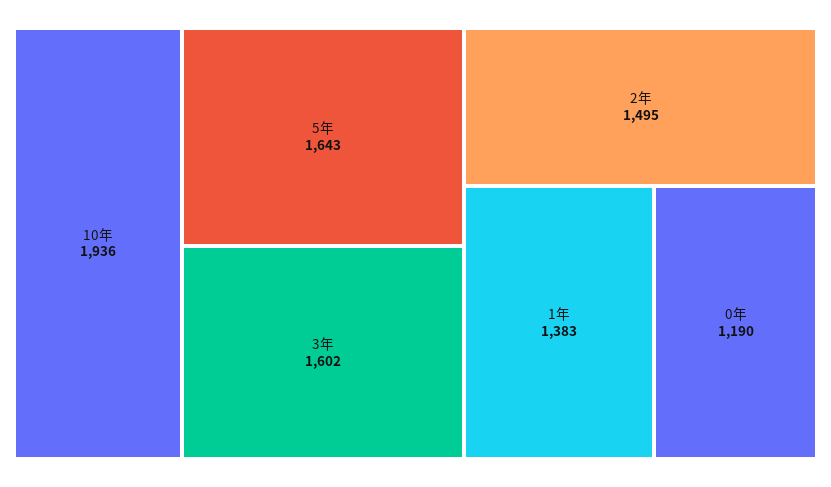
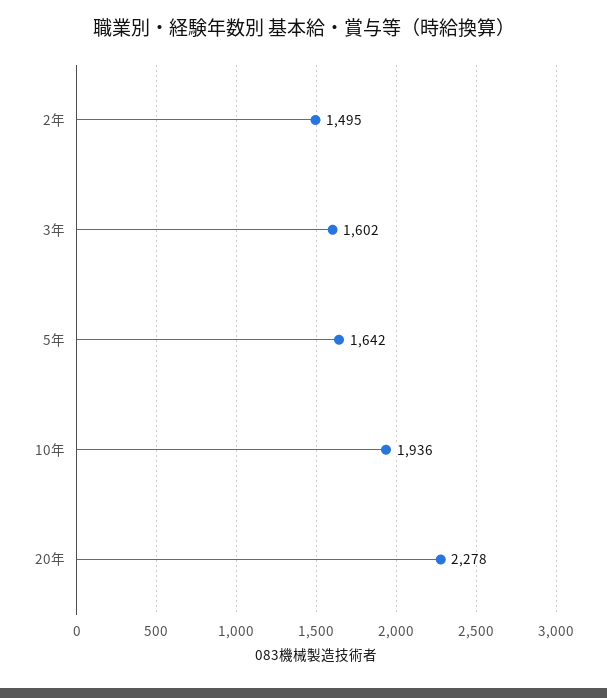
5年: 1643 -> 1642
1年: 1383 -> none
0年: 1190 -> none
20年: none -> 2278

